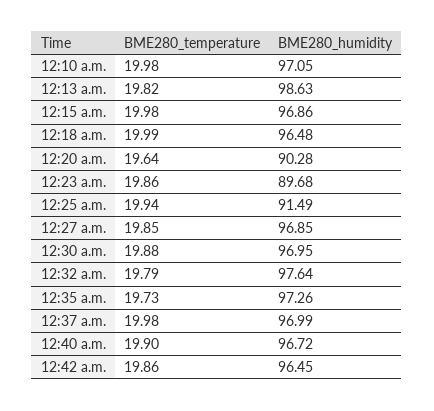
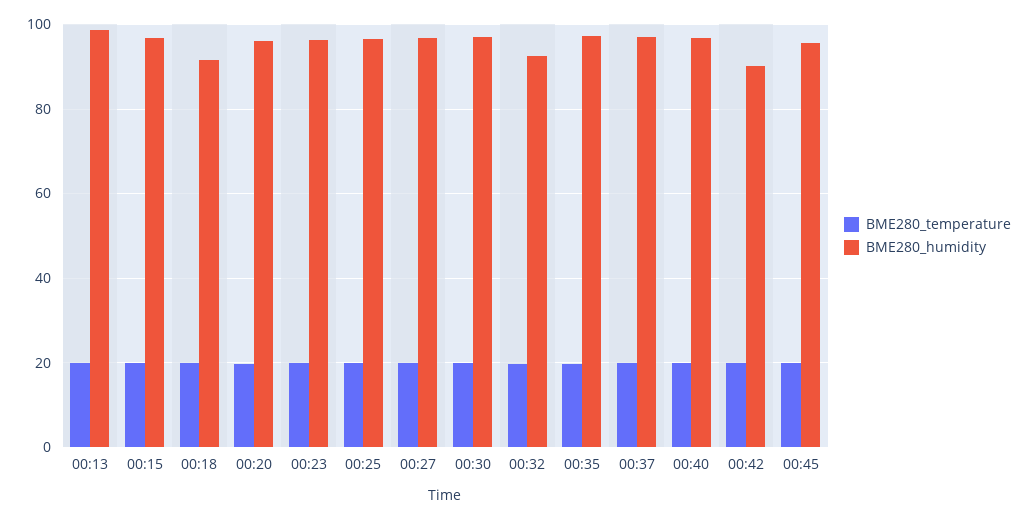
BME280_temperature, 12:10 a.m.: 19.98 -> none
BME280_humidity, 12:10 a.m.: 97.05 -> none
BME280_humidity, 12:18 a.m.: 96.48 -> 92
BME280_humidity, 12:20 a.m.: 90.28 -> 96
BME280_humidity, 12:23 a.m.: 89.68 -> 96
BME280_humidity, 12:25 a.m.: 91.49 -> 96
BME280_humidity, 12:32 a.m.: 97.64 -> 92
BME280_humidity, 12:42 a.m.: 96.45 -> 90
BME280_temperature, 00:45: none -> 20
BME280_humidity, 00:45: none -> 96

